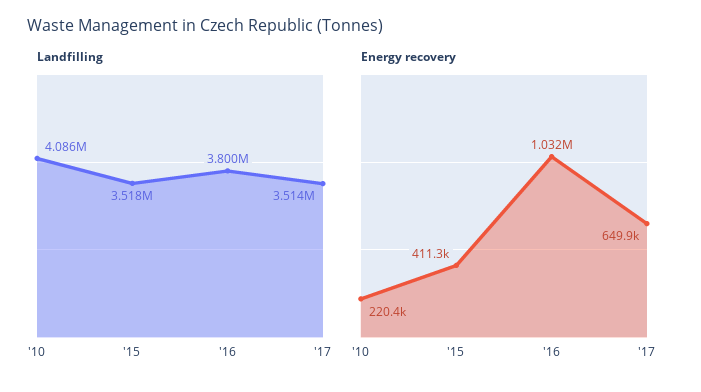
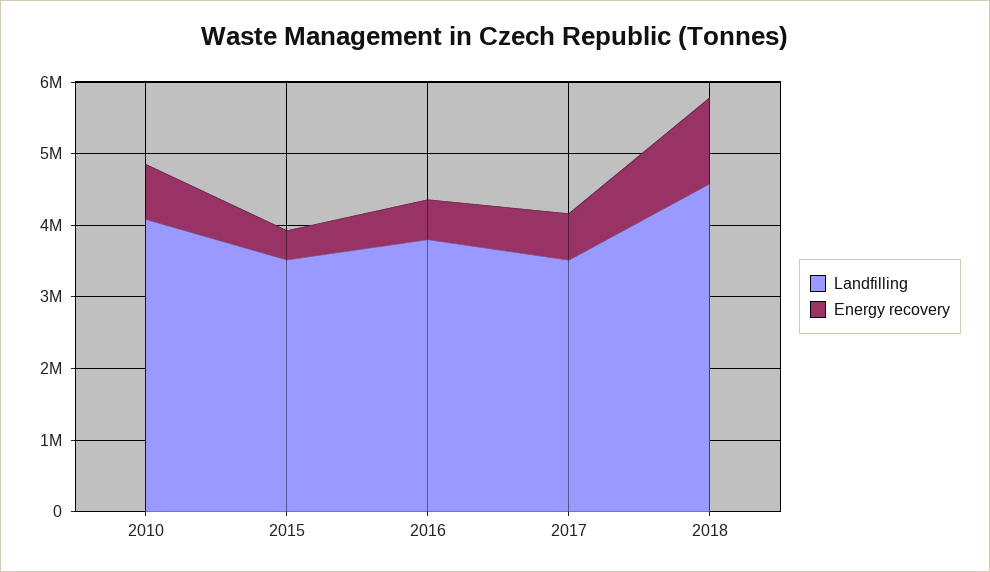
Energy recovery, '10: 220400 -> 800000
Energy recovery, '16: 1032000 -> 600000
Landfilling, 2018: none -> 4600000
Energy recovery, 2018: none -> 1200000

